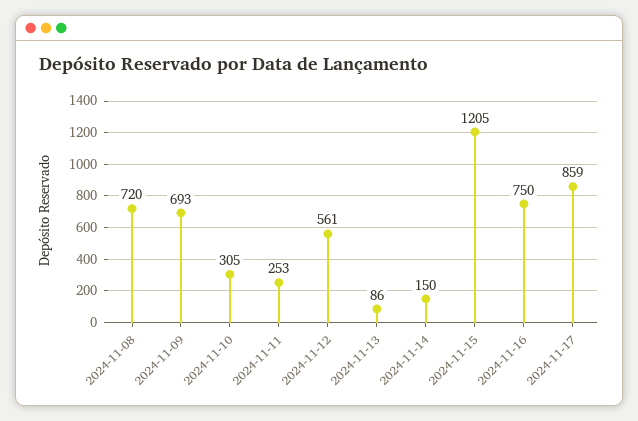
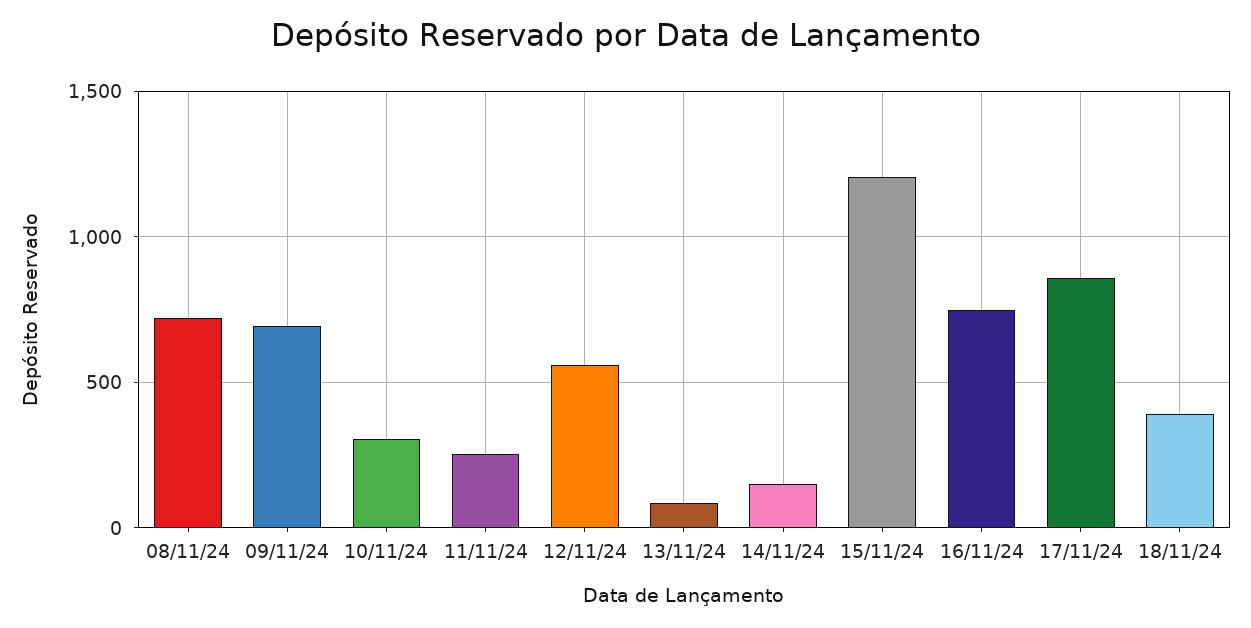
18/11/24: none -> 400

